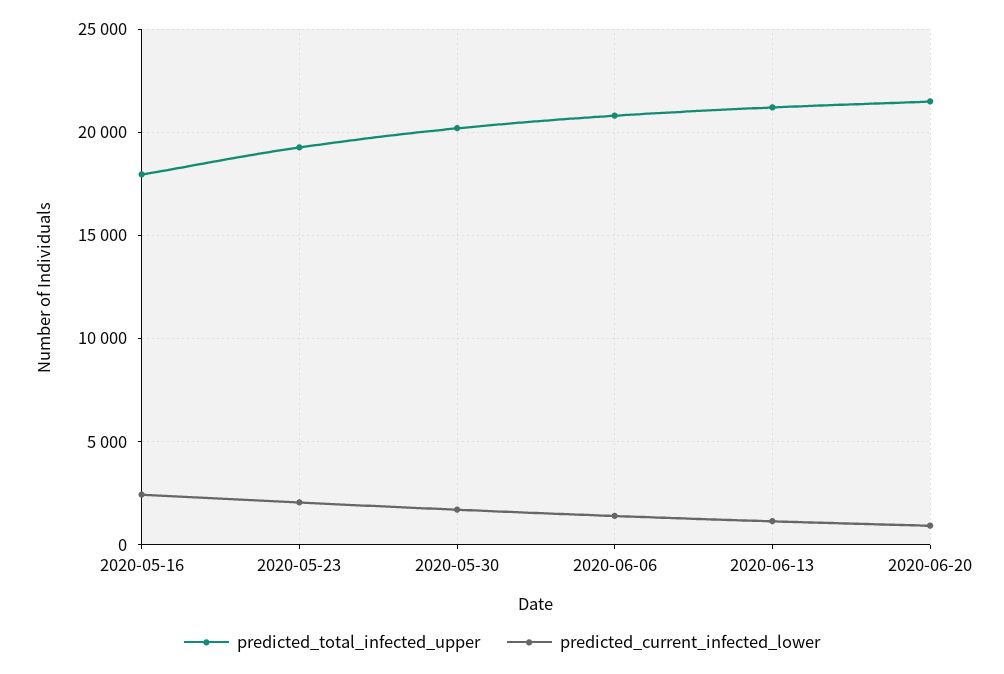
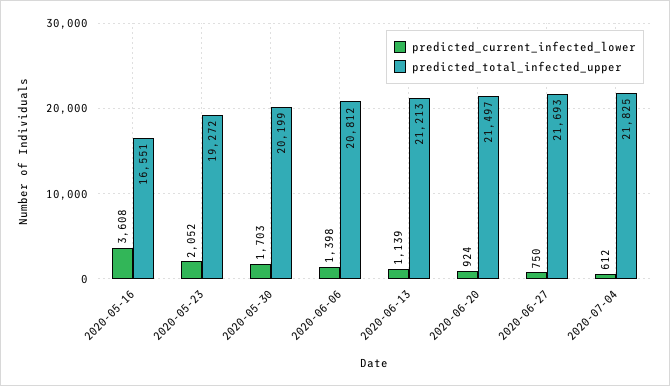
predicted_total_infected_upper, 2020-05-16: 18000 -> 16551
predicted_current_infected_lower, 2020-05-16: 2500 -> 3608
predicted_current_infected_lower, 2020-06-27: none -> 750
predicted_total_infected_upper, 2020-06-27: none -> 21693
predicted_current_infected_lower, 2020-07-04: none -> 612
predicted_total_infected_upper, 2020-07-04: none -> 21825

